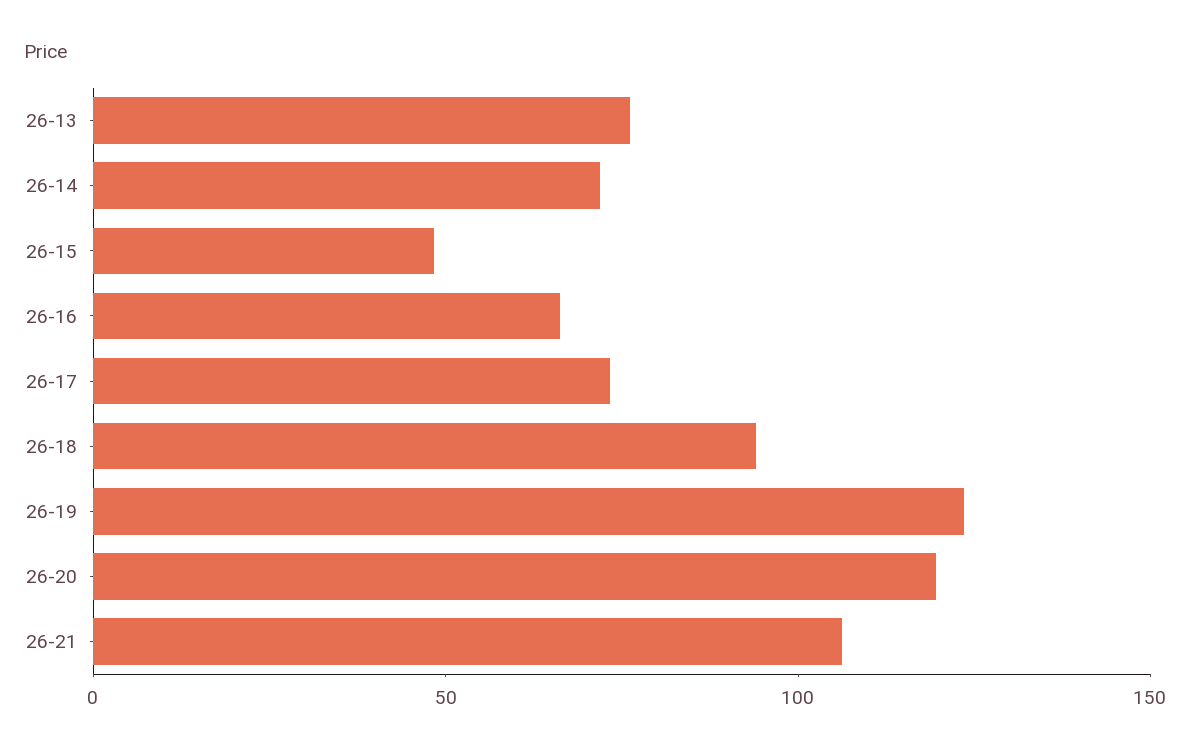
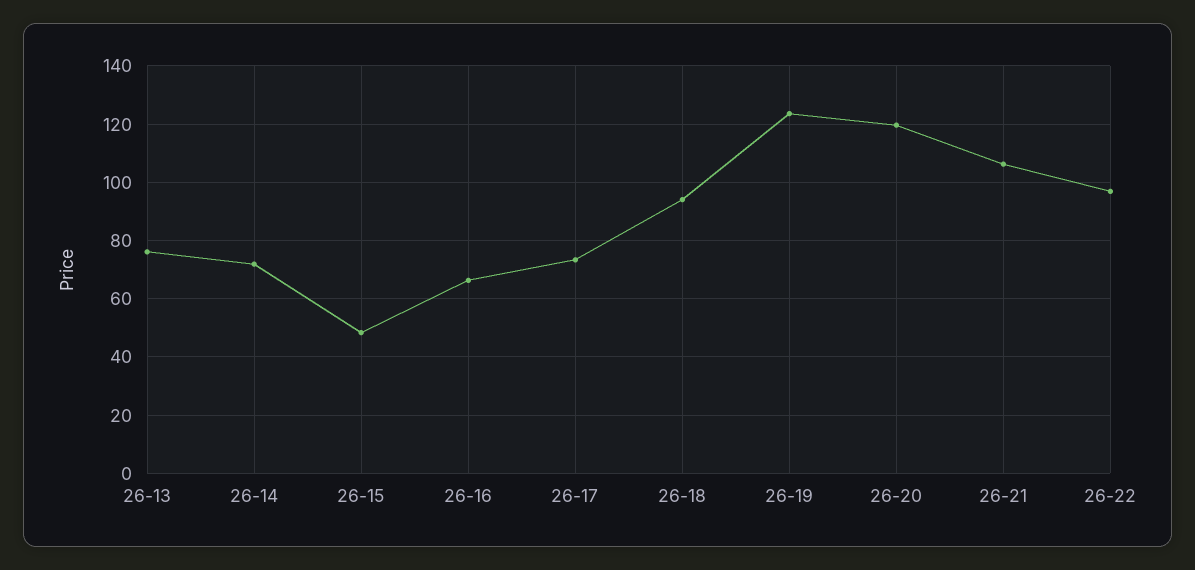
26-22: none -> 97.5

